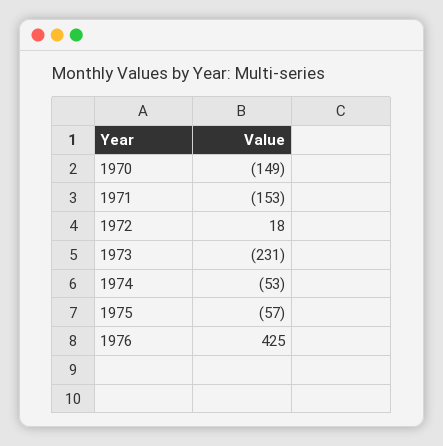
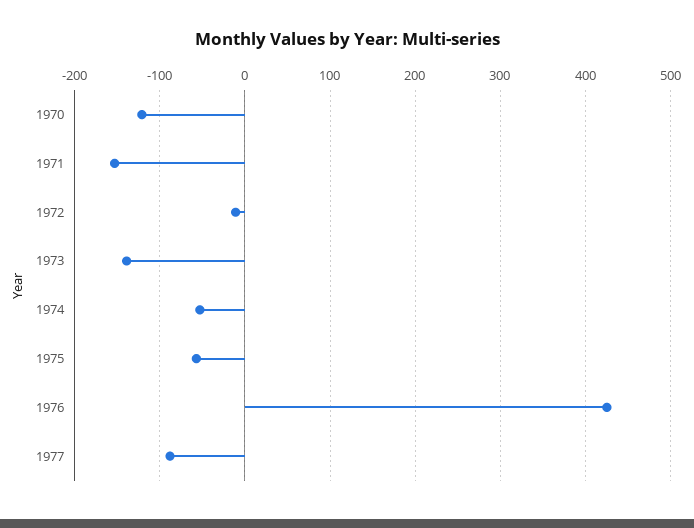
1970: -149 -> -120
1972: 18 -> -10
1973: -231 -> -140
1977: none -> -90

